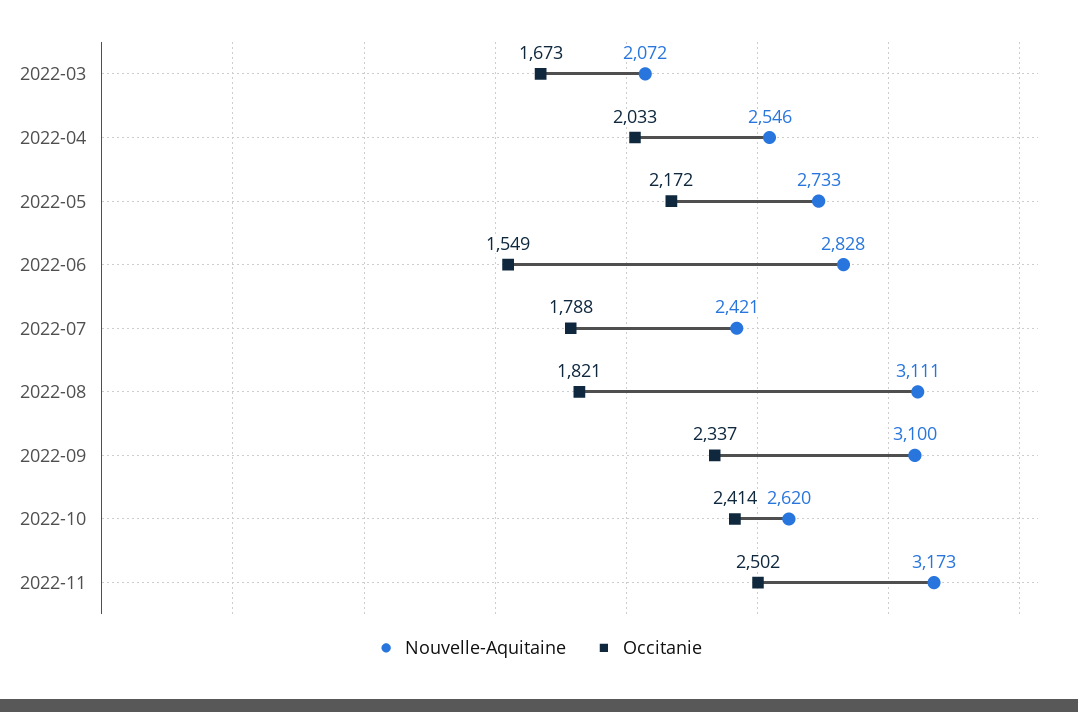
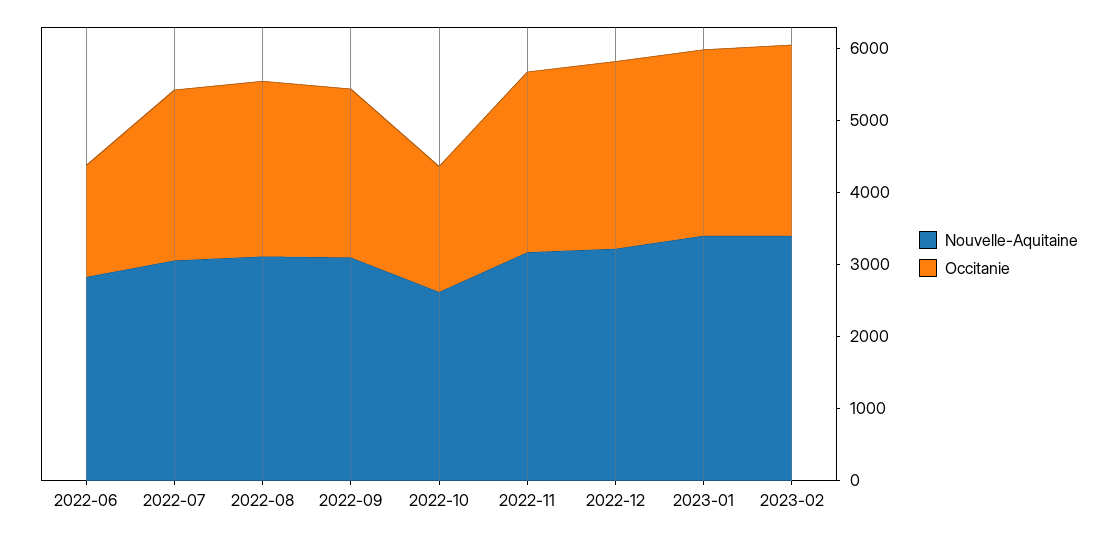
Nouvelle-Aquitaine, 2022-03: 2072 -> none
Occitanie, 2022-03: 1673 -> none
Nouvelle-Aquitaine, 2022-04: 2546 -> none
Occitanie, 2022-04: 2033 -> none
Nouvelle-Aquitaine, 2022-05: 2733 -> none
Occitanie, 2022-05: 2172 -> none
Nouvelle-Aquitaine, 2022-07: 2421 -> 3000
Occitanie, 2022-07: 1788 -> 2400
Occitanie, 2022-08: 1821 -> 2400
Occitanie, 2022-10: 2414 -> 1800
Nouvelle-Aquitaine, 2022-12: none -> 3200
Occitanie, 2022-12: none -> 2600
Nouvelle-Aquitaine, 2023-01: none -> 3400
Occitanie, 2023-01: none -> 2600
Nouvelle-Aquitaine, 2023-02: none -> 3400
Occitanie, 2023-02: none -> 2600

